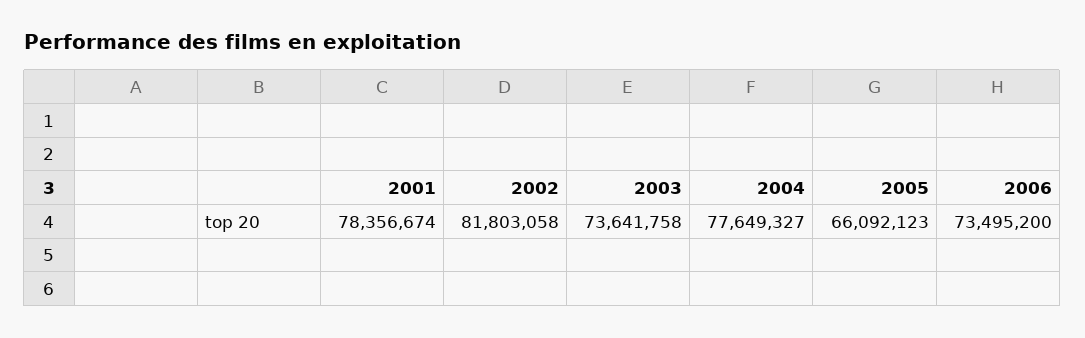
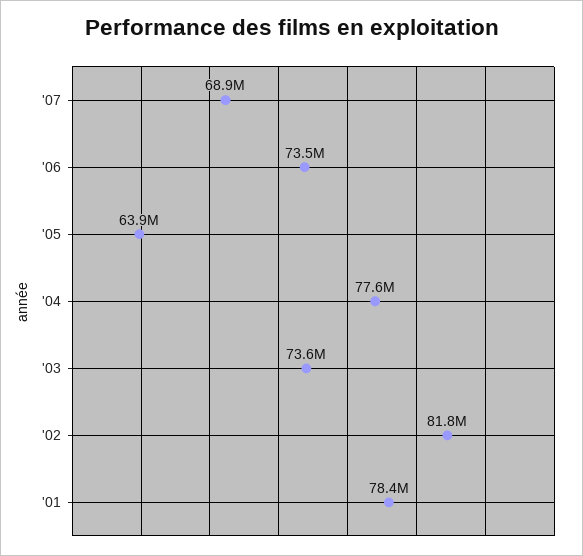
2005: 66092123 -> 63900000
'07: none -> 68900000

